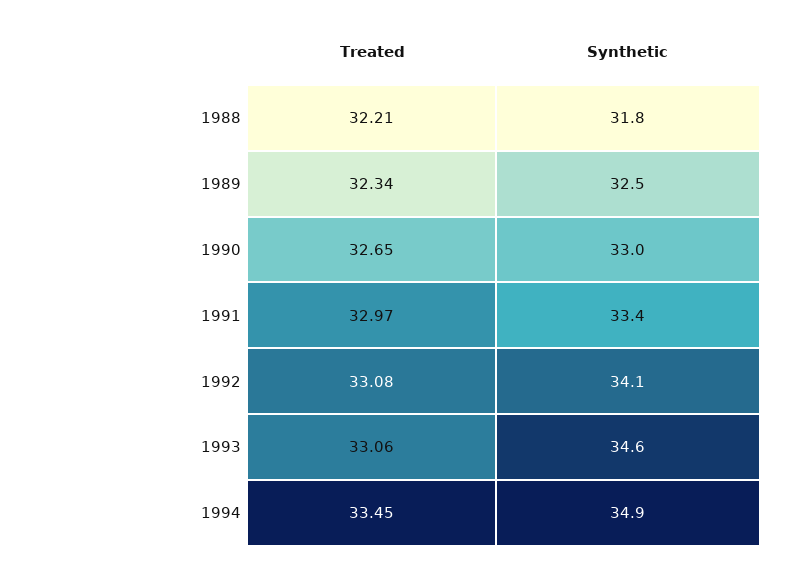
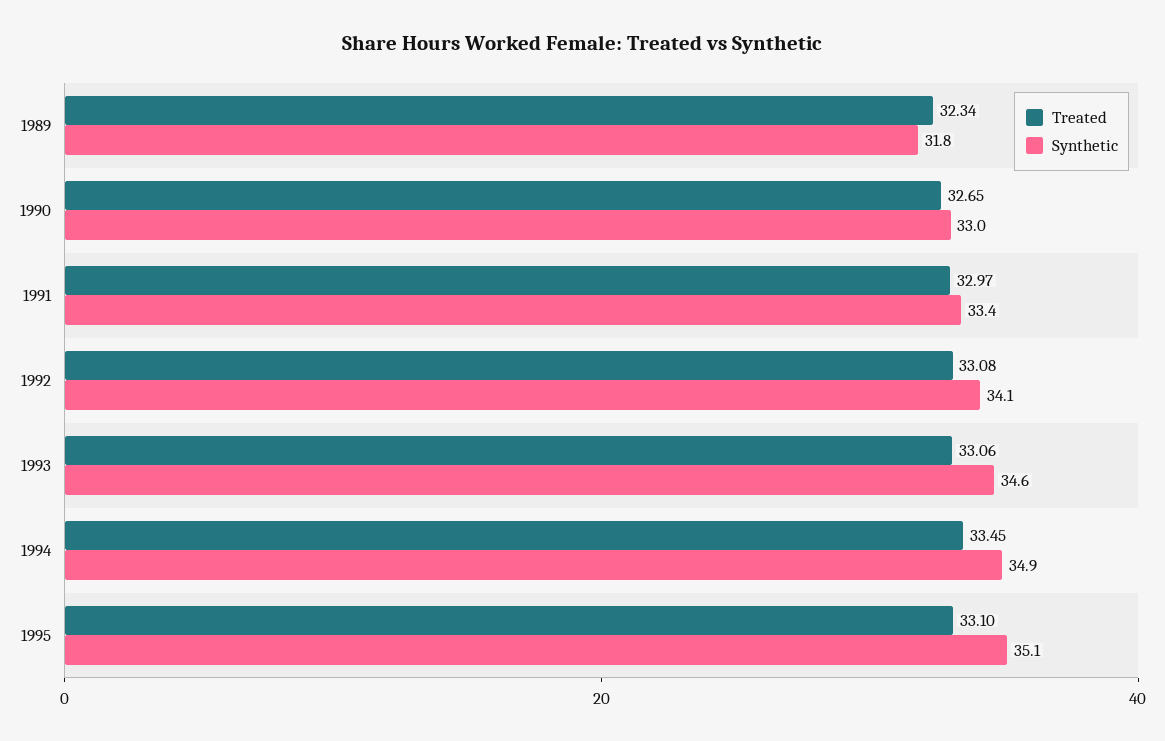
Treated, 1988: 32.21 -> none
Synthetic, 1988: 31.8 -> none
Synthetic, 1989: 32.5 -> 31.8
Treated, 1995: none -> 33.1
Synthetic, 1995: none -> 35.1

